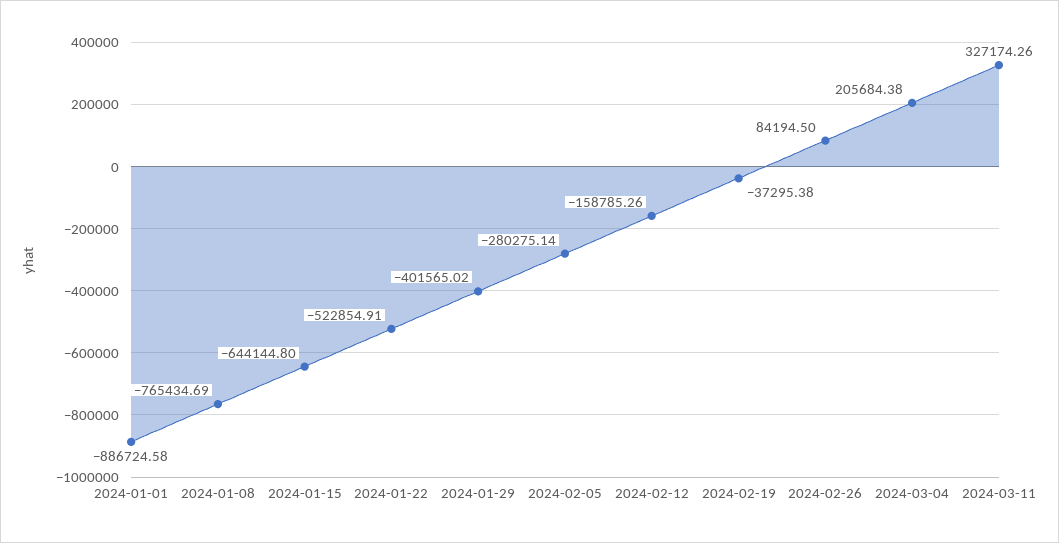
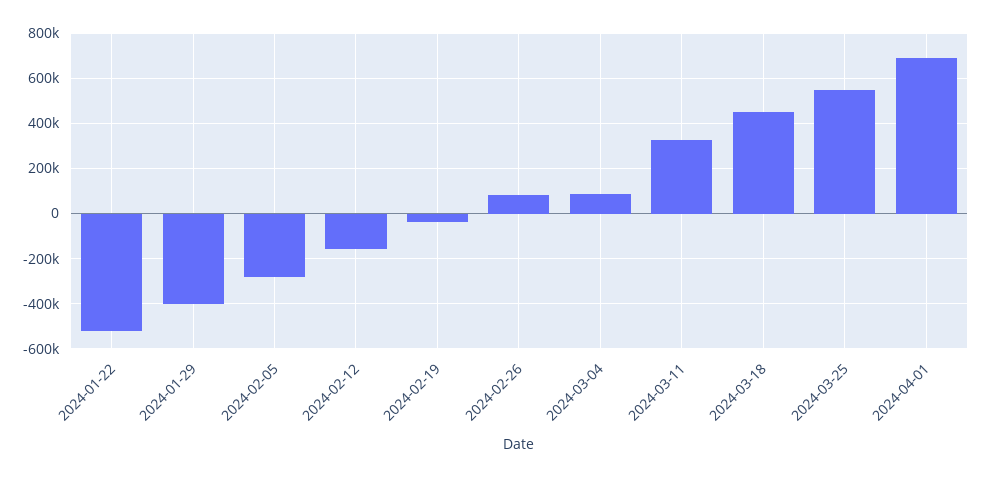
2024-01-01: -886724.58 -> none
2024-01-08: -765434.69 -> none
2024-01-15: -644144.8 -> none
2024-03-04: 205684.38 -> 100000
2024-03-18: none -> 450000
2024-03-25: none -> 550000
2024-04-01: none -> 700000

